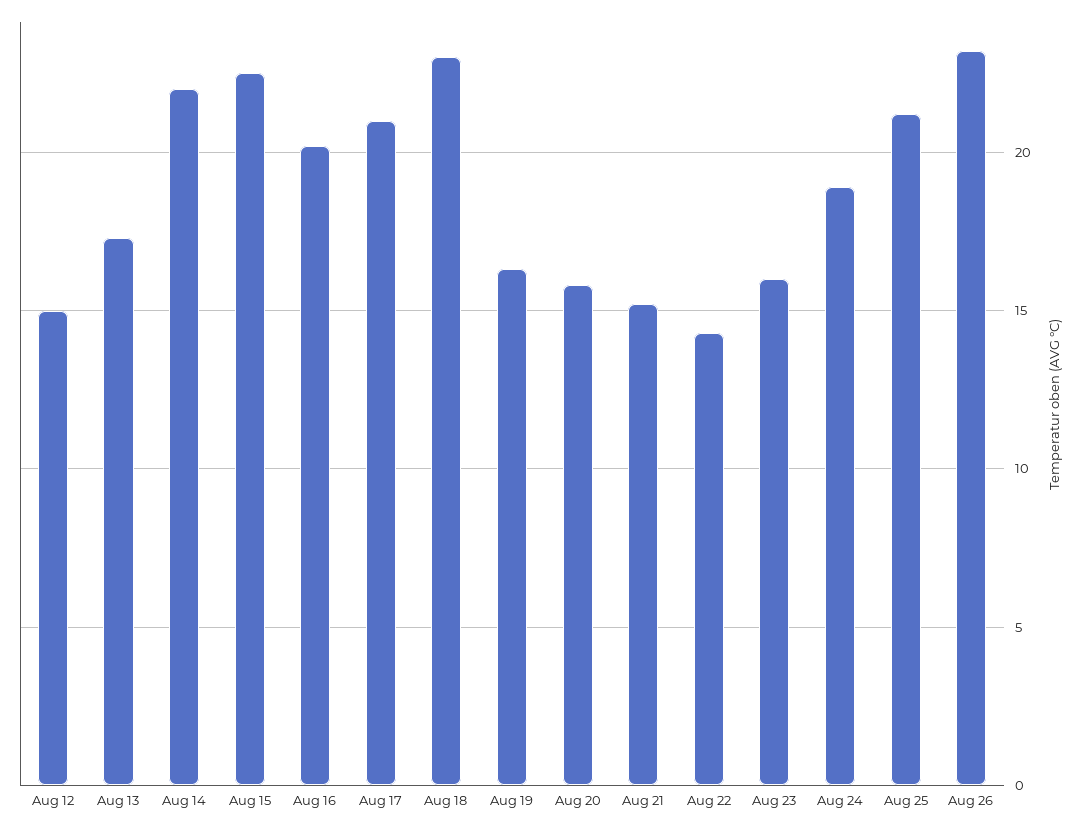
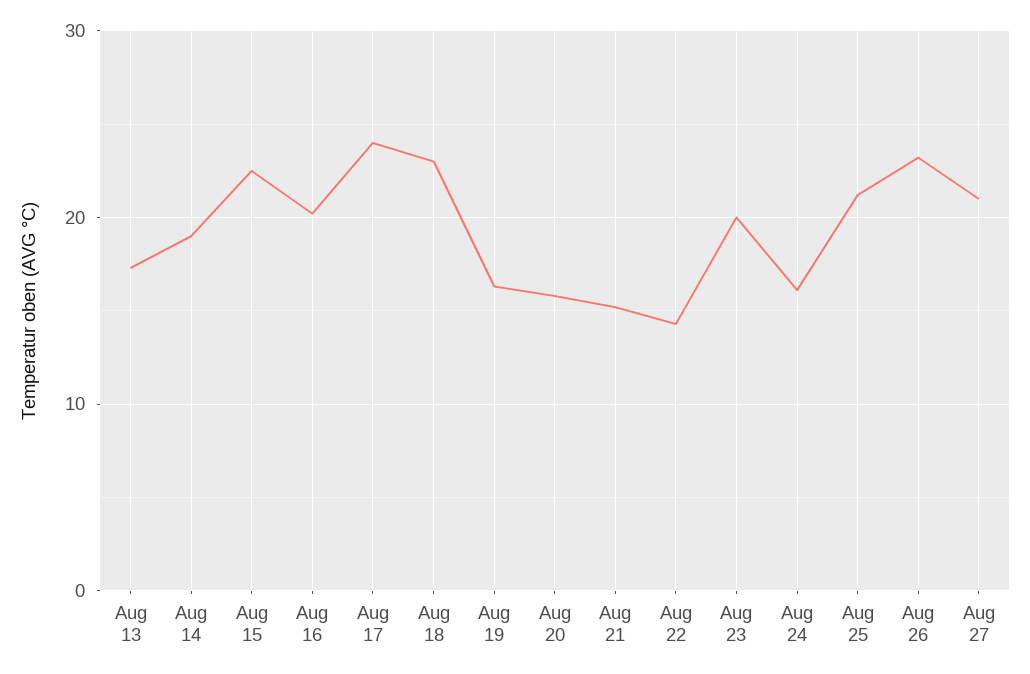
Aug 12: 15 -> none
Aug 14: 22 -> 19
Aug 17: 21 -> 24
Aug 23: 16 -> 20
Aug 24: 19 -> 16
Aug 27: none -> 21

